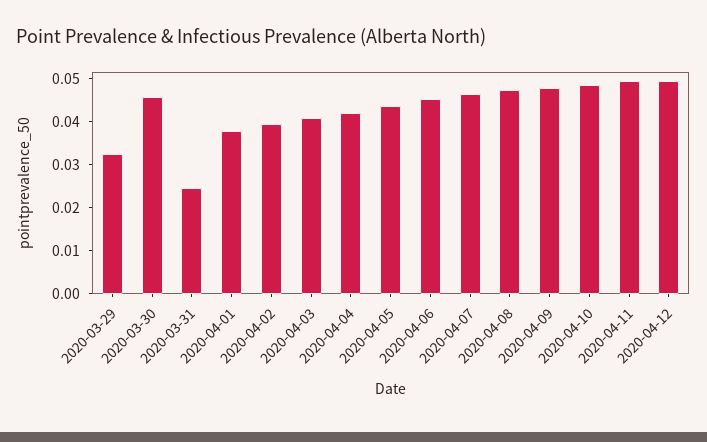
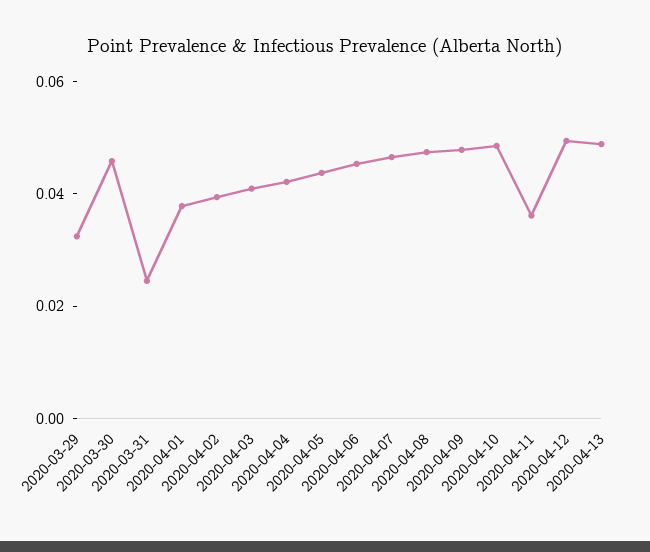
2020-04-11: 0.05 -> 0.035
2020-04-13: none -> 0.05

